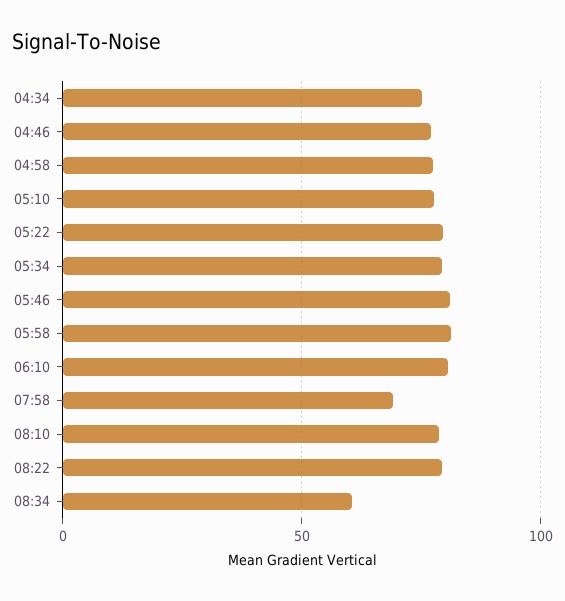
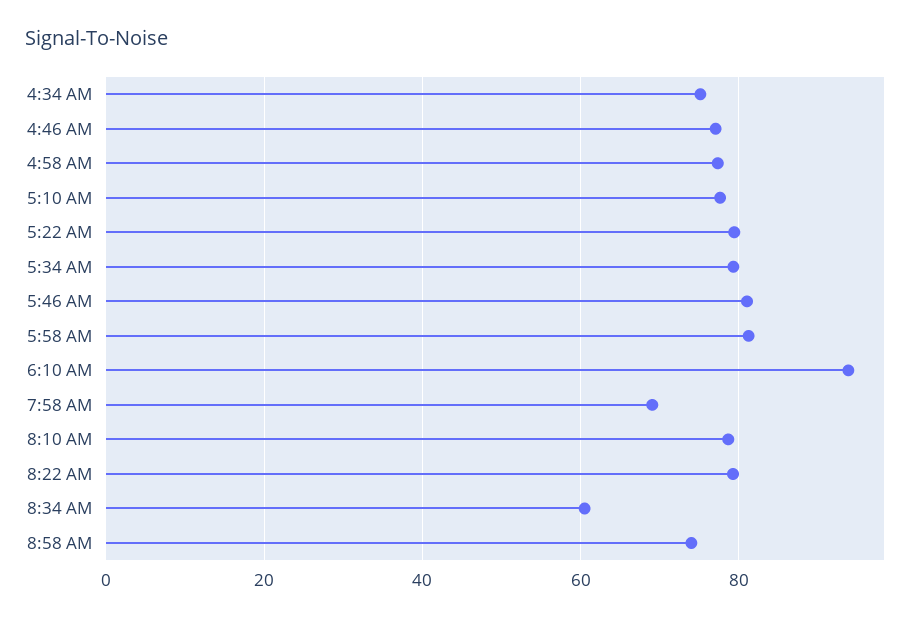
06:10: 80 -> 94
8:58 AM: none -> 74

